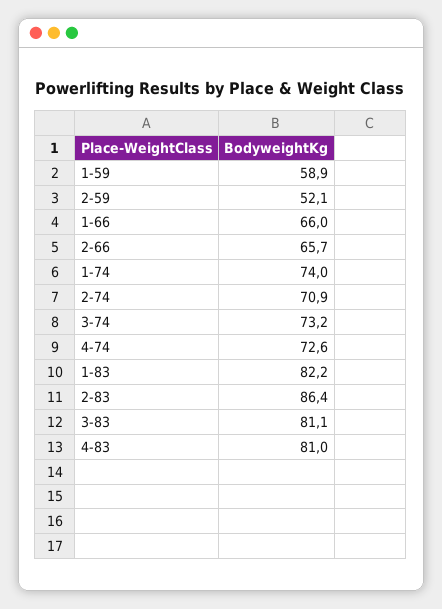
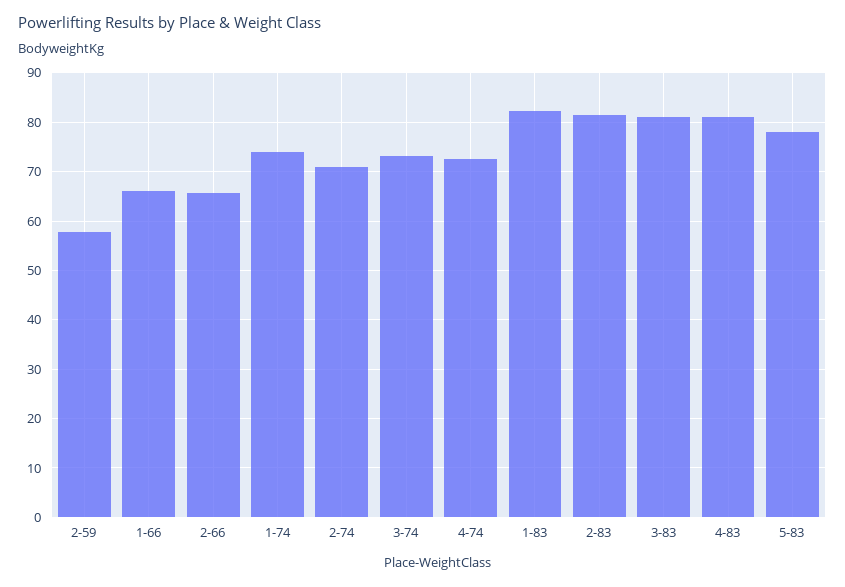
1-59: 58.9 -> none
2-59: 52.1 -> 58
2-83: 86.4 -> 82
5-83: none -> 78

